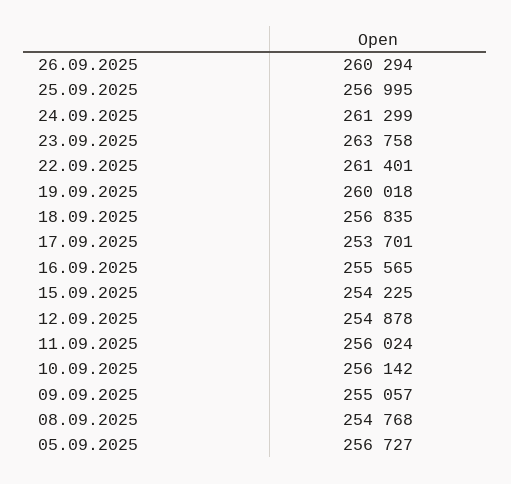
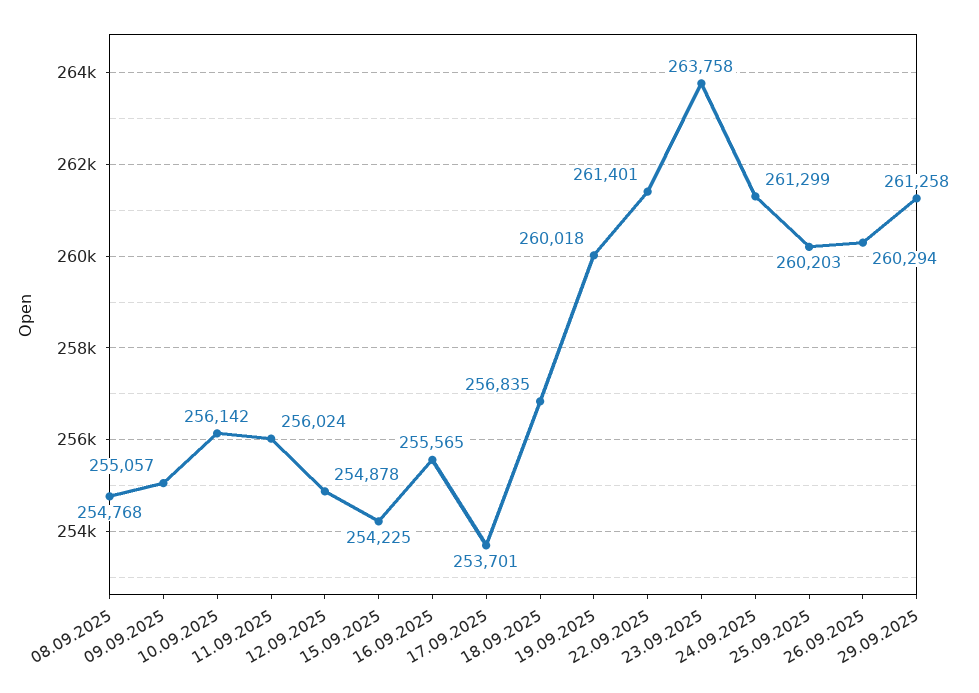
25.09.2025: 256995 -> 260203
05.09.2025: 256727 -> none
29.09.2025: none -> 261258

